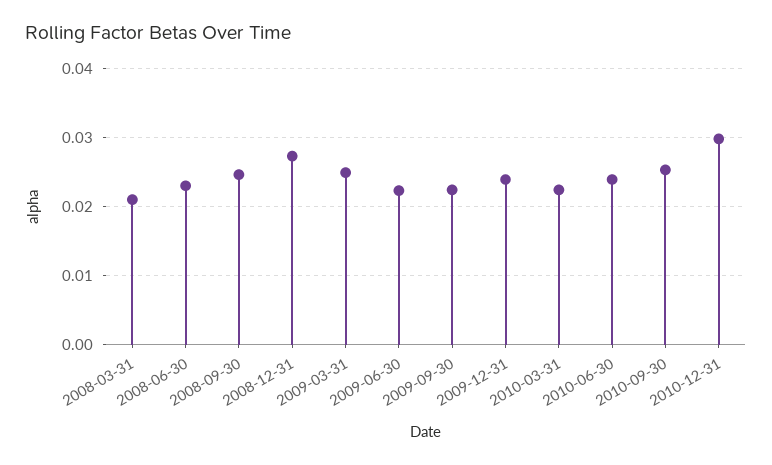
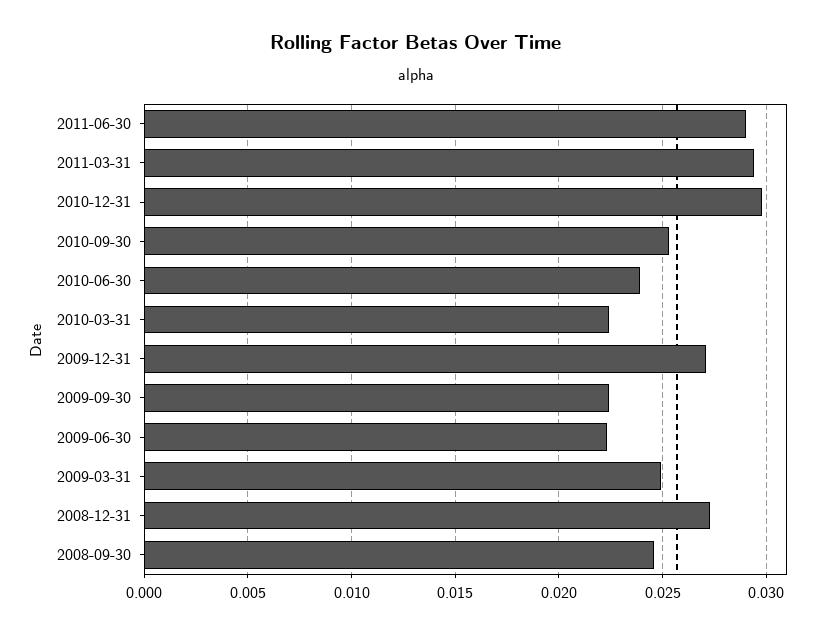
2008-03-31: 0.021 -> none
2008-06-30: 0.023 -> none
2009-12-31: 0.024 -> 0.027
2011-06-30: none -> 0.029
2011-03-31: none -> 0.0295

